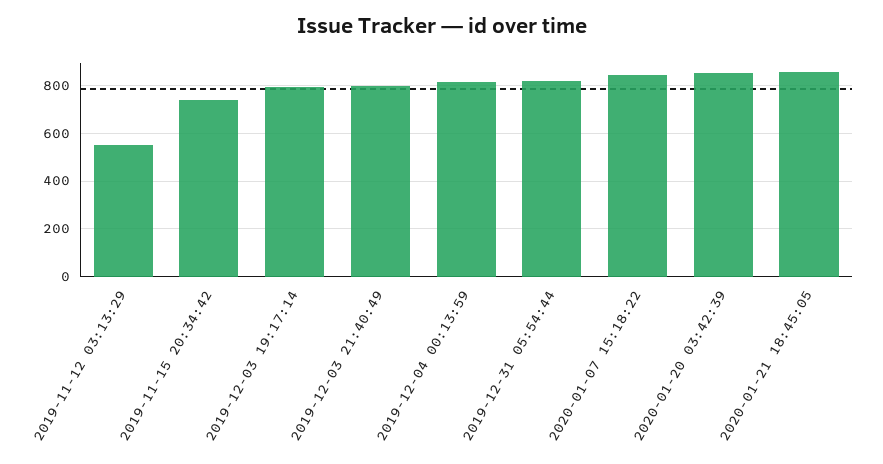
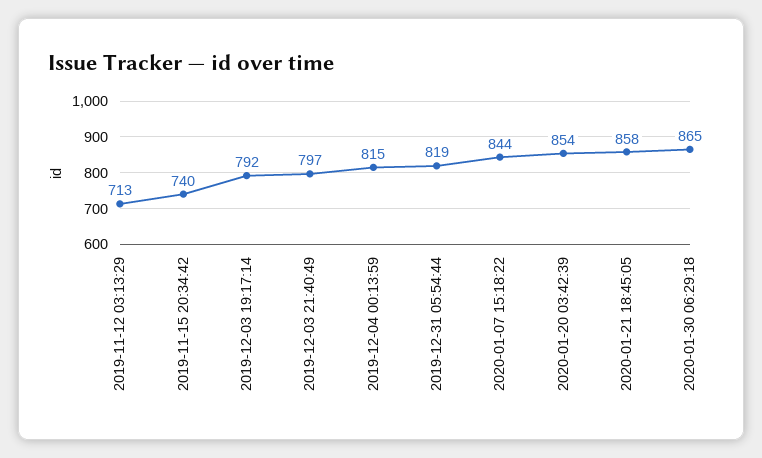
2019-11-12 03:13:29: 550 -> 713
2020-01-30 06:29:18: none -> 865

